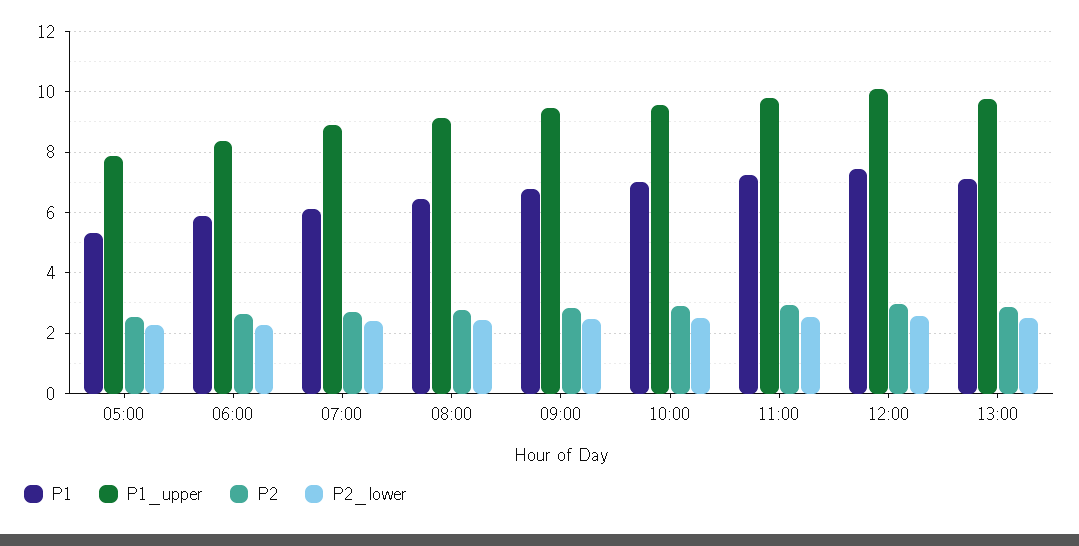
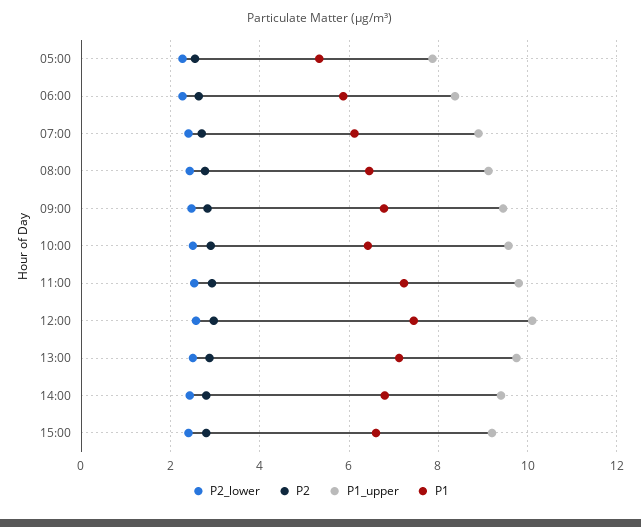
P1, 10:00: 7 -> 6.4
P2_lower, 14:00: none -> 2.4
P2, 14:00: none -> 2.8
P1_upper, 14:00: none -> 9.4
P1, 14:00: none -> 6.8
P2_lower, 15:00: none -> 2.4
P2, 15:00: none -> 2.8
P1_upper, 15:00: none -> 9.2
P1, 15:00: none -> 6.6

